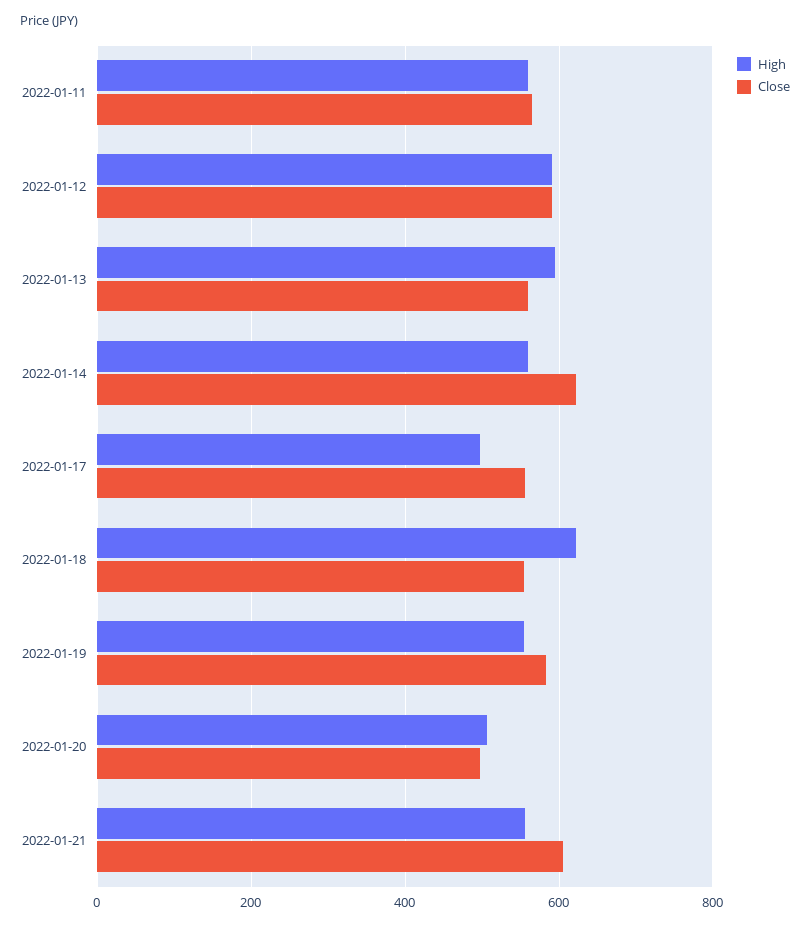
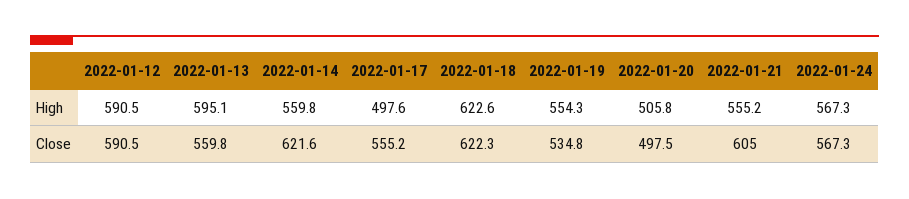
High, 2022-01-11: 560 -> none
Close, 2022-01-11: 560 -> none
Close, 2022-01-18: 560 -> 622.3
Close, 2022-01-19: 580 -> 534.8
High, 2022-01-24: none -> 567.3
Close, 2022-01-24: none -> 567.3

